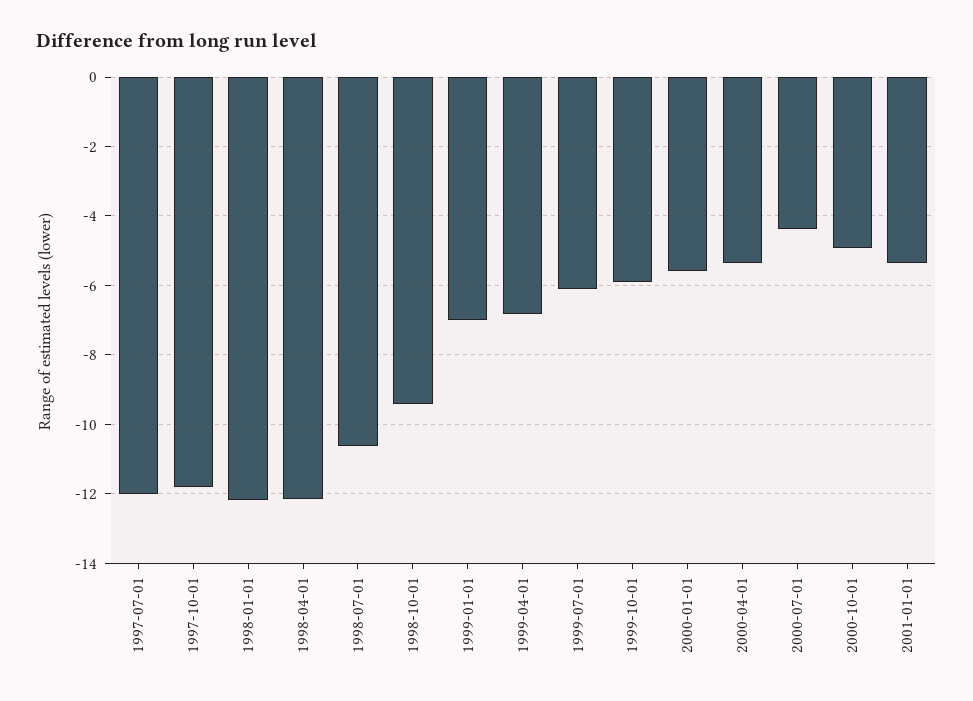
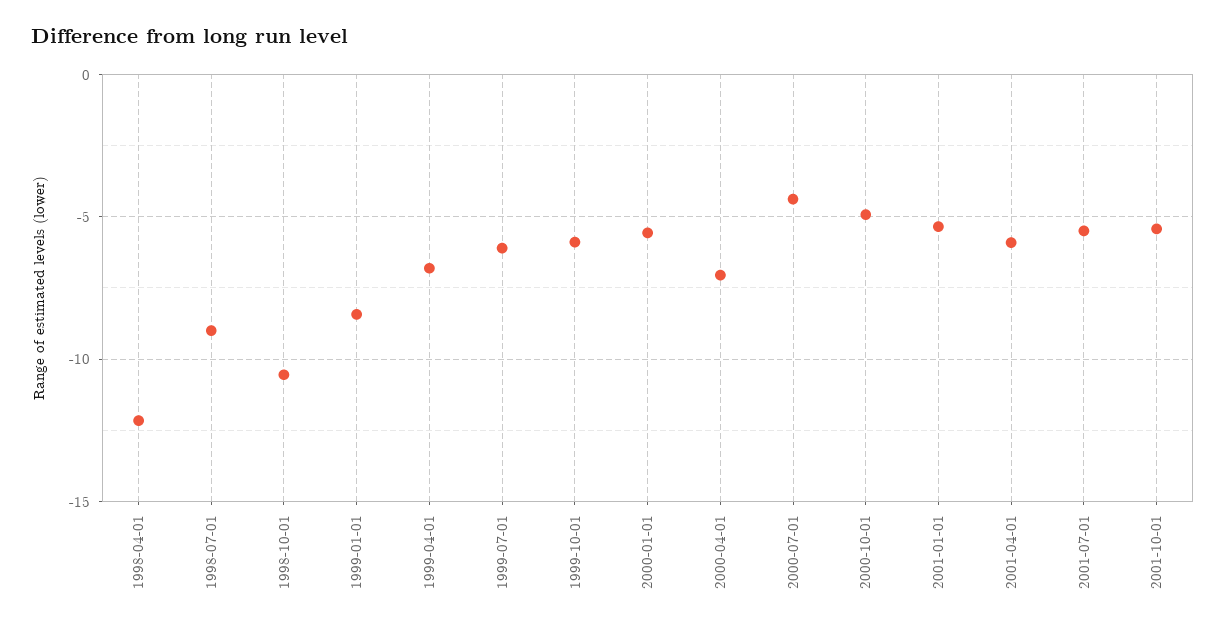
1997-07-01: -12 -> none
1997-10-01: -11.8 -> none
1998-01-01: -12.2 -> none
1998-07-01: -10.6 -> -9
1998-10-01: -9.4 -> -10.5
1999-01-01: -7 -> -8.5
2000-04-01: -5.4 -> -7
2001-04-01: none -> -6
2001-07-01: none -> -5.5
2001-10-01: none -> -5.5

